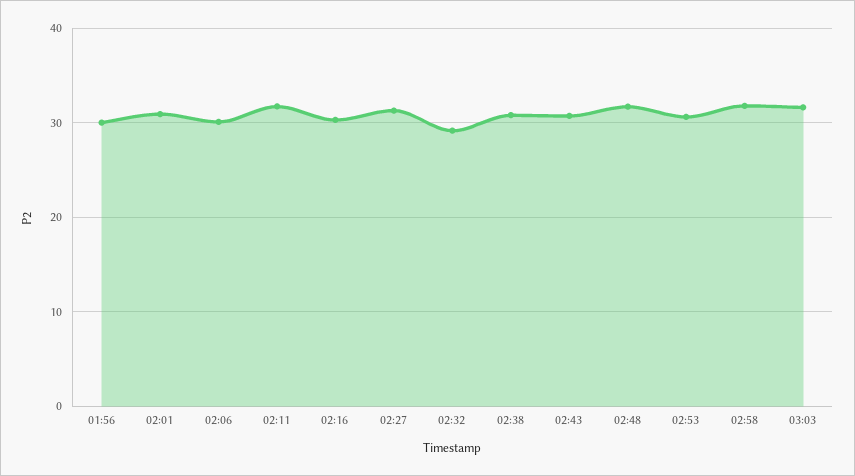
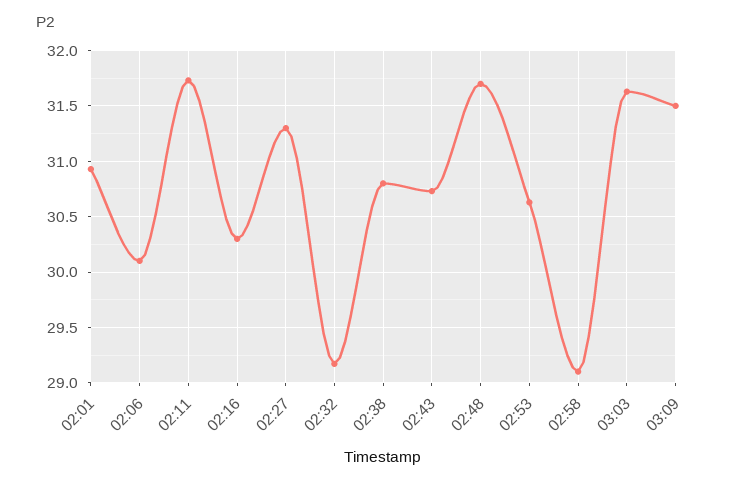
01:56: 30 -> none
02:58: 32 -> 29.1
03:09: none -> 31.5

